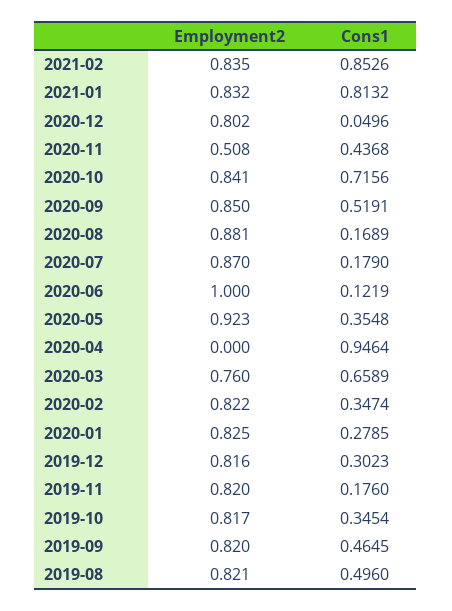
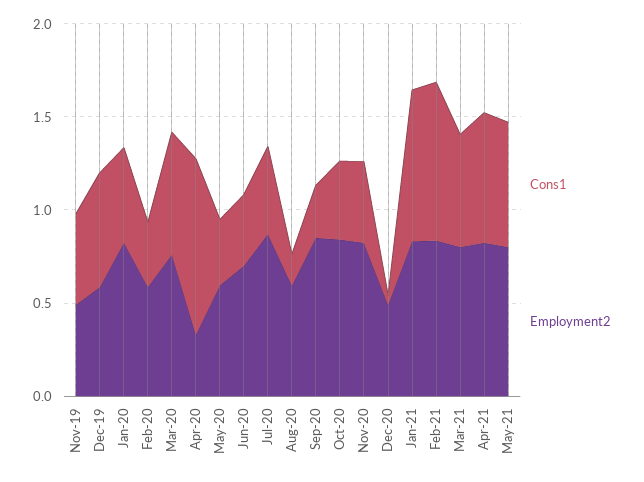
Employment2, 2020-12: 0.802 -> 0.5
Employment2, 2020-11: 0.508 -> 0.8
Cons1, 2020-10: 0.7156 -> 0.4
Cons1, 2020-09: 0.5191 -> 0.3
Employment2, 2020-08: 0.881 -> 0.6
Cons1, 2020-07: 0.179 -> 0.5
Employment2, 2020-06: 1 -> 0.7
Cons1, 2020-06: 0.1219 -> 0.4
Employment2, 2020-05: 0.923 -> 0.6
Employment2, 2020-04: 0 -> 0.3
Employment2, 2020-02: 0.822 -> 0.6
Cons1, 2020-01: 0.2785 -> 0.5
Employment2, 2019-12: 0.816 -> 0.6
Cons1, 2019-12: 0.3023 -> 0.6
Employment2, 2019-11: 0.82 -> 0.5
Cons1, 2019-11: 0.176 -> 0.5
Employment2, 2019-10: 0.817 -> none
Cons1, 2019-10: 0.3454 -> none
Employment2, 2019-09: 0.82 -> none
Cons1, 2019-09: 0.4645 -> none
Employment2, 2019-08: 0.821 -> none
Cons1, 2019-08: 0.496 -> none
Cons1, Mar-21: none -> 0.6
Employment2, Mar-21: none -> 0.8
Cons1, Apr-21: none -> 0.7
Employment2, Apr-21: none -> 0.8
Cons1, May-21: none -> 0.7
Employment2, May-21: none -> 0.8

